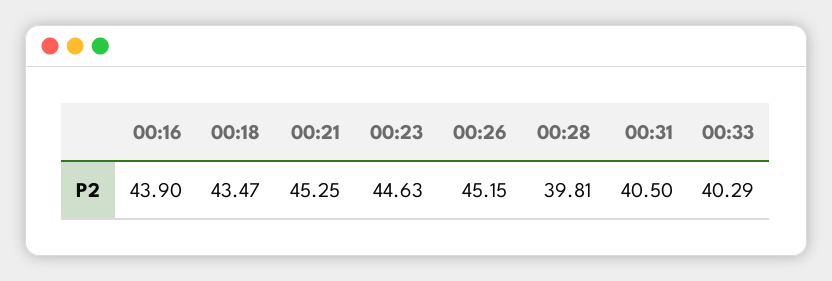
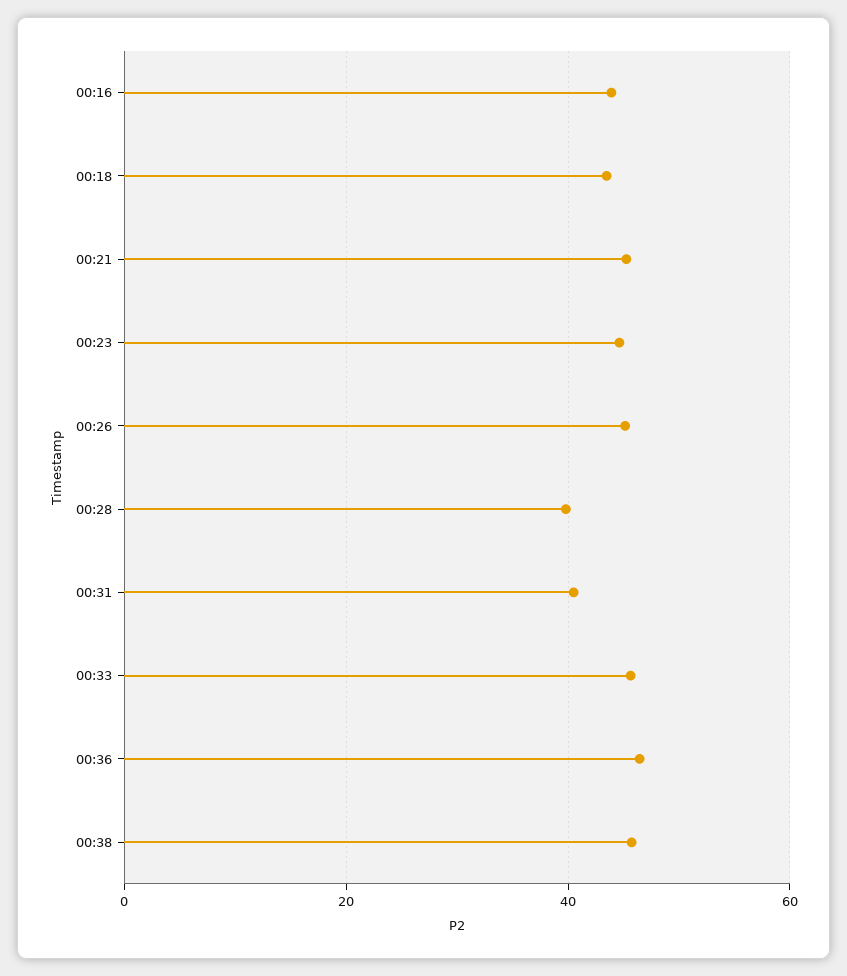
00:33: 40.29 -> 46
00:36: none -> 46
00:38: none -> 46

